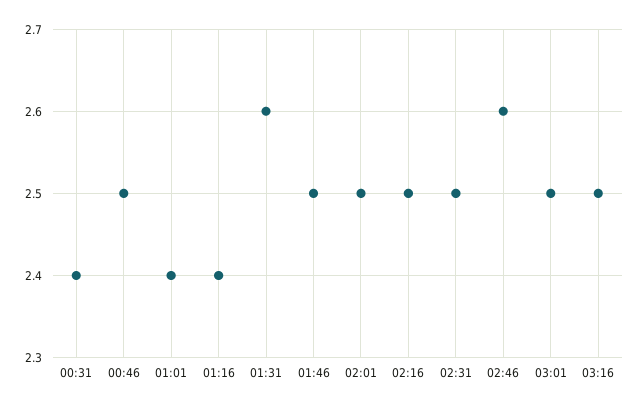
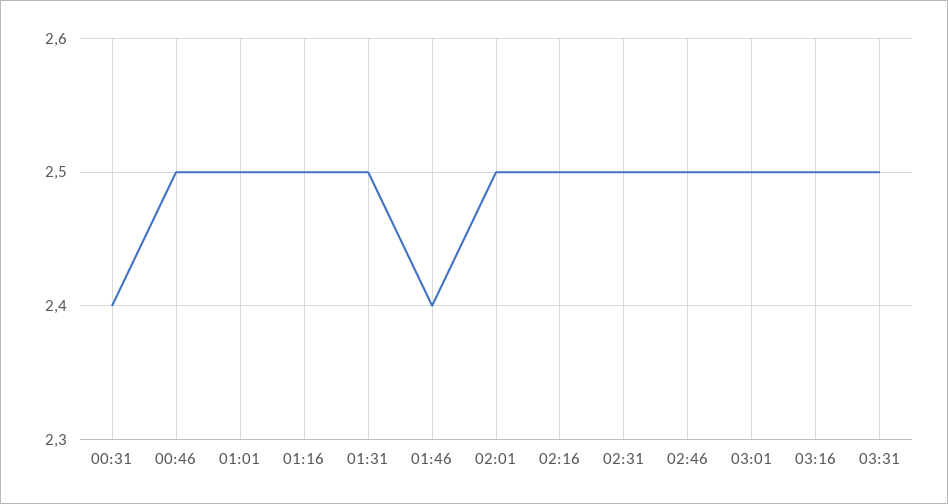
01:01: 2.4 -> 2.5
01:16: 2.4 -> 2.5
01:31: 2.6 -> 2.5
01:46: 2.5 -> 2.4
02:46: 2.6 -> 2.5
03:31: none -> 2.5

